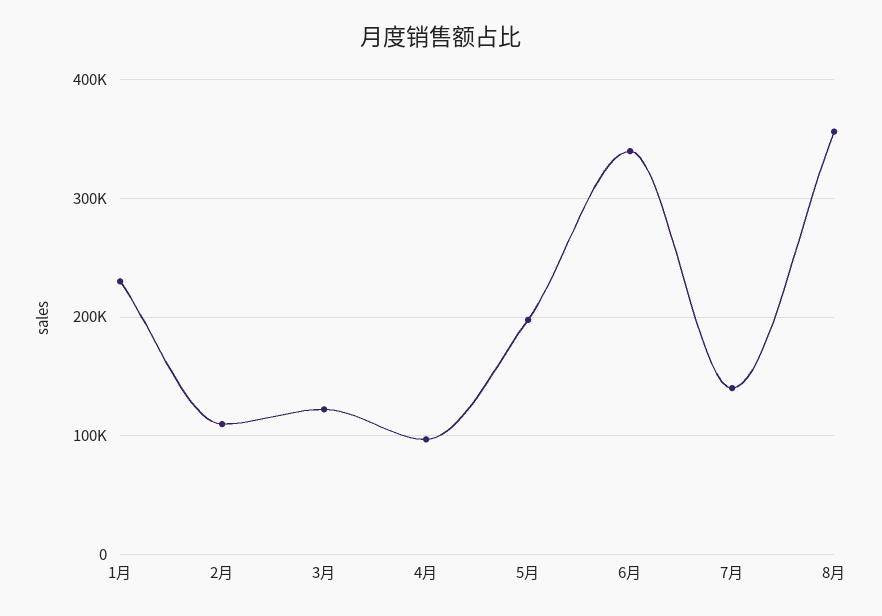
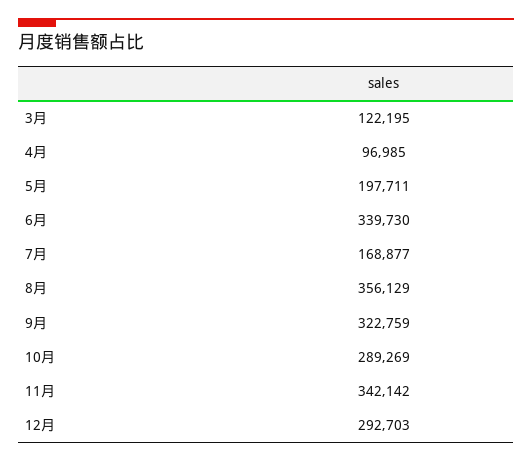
1月: 230000 -> none
2月: 110000 -> none
7月: 140000 -> 168877
9月: none -> 322759
10月: none -> 289269
11月: none -> 342142
12月: none -> 292703

